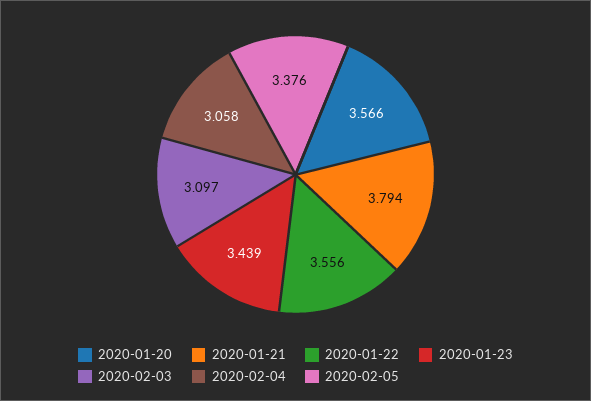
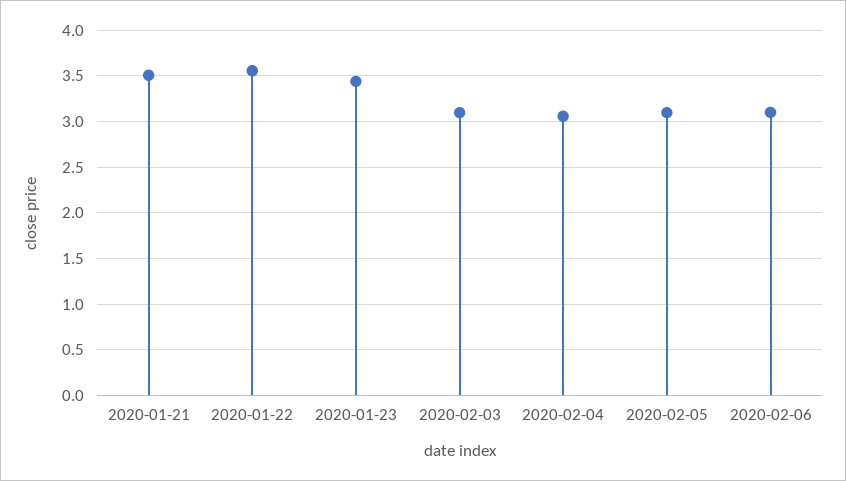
2020-01-20: 3.566 -> none
2020-01-21: 3.794 -> 3.5
2020-02-05: 3.376 -> 3.1
2020-02-06: none -> 3.1

